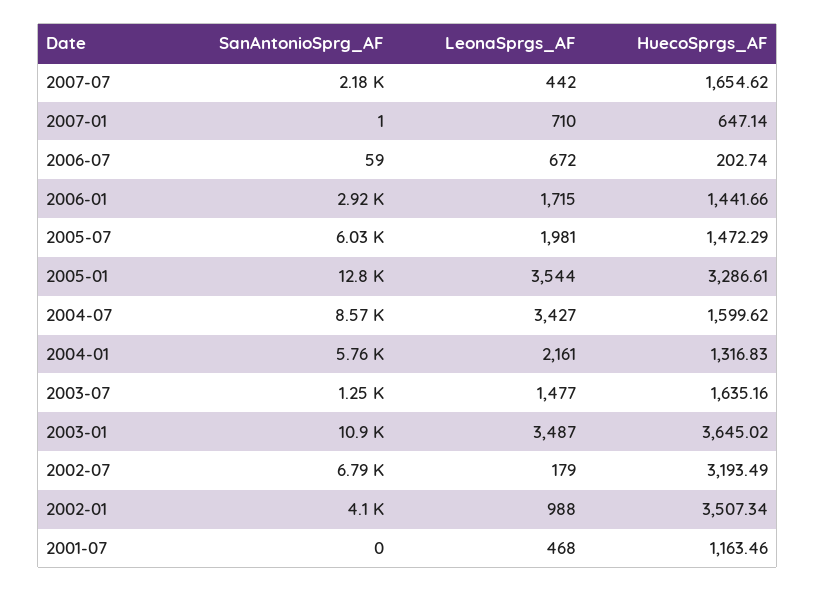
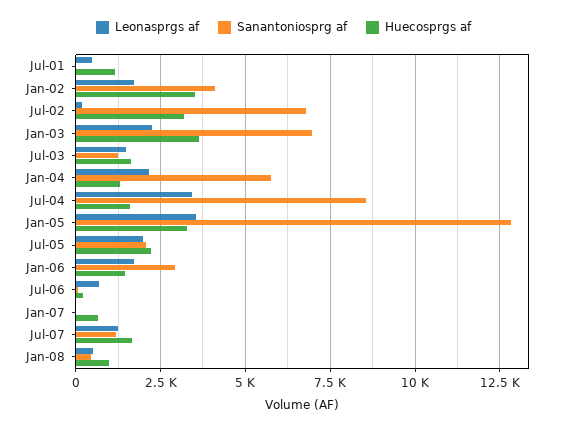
SanAntonioSprg_AF, 2007-07: 2180 -> 1250
LeonaSprgs_AF, 2007-07: 442 -> 1250
LeonaSprgs_AF, 2007-01: 710 -> 0
SanAntonioSprg_AF, 2005-07: 6030 -> 2000
HuecoSprgs_AF, 2005-07: 1472.29 -> 2250
SanAntonioSprg_AF, 2003-01: 10900 -> 7000
LeonaSprgs_AF, 2003-01: 3487 -> 2250
LeonaSprgs_AF, 2002-01: 988 -> 1750
LeonaSprgs_AF, Jan-08: none -> 500
SanAntonioSprg_AF, Jan-08: none -> 500
HuecoSprgs_AF, Jan-08: none -> 1000

